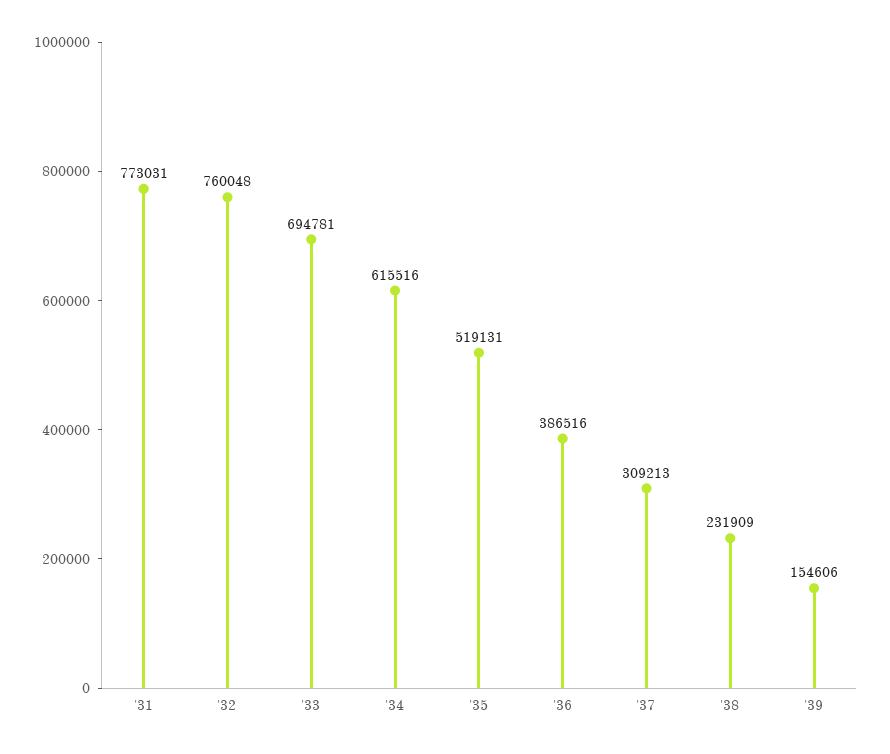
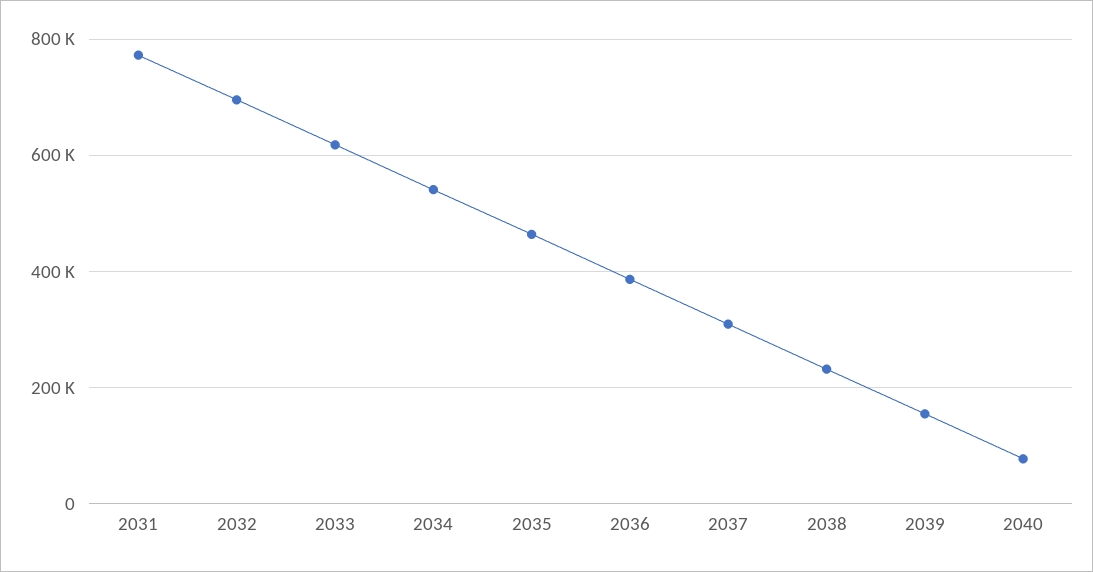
'32: 760048 -> 700000
'33: 694781 -> 620000
'34: 615516 -> 540000
'35: 519131 -> 460000
2040: none -> 80000

